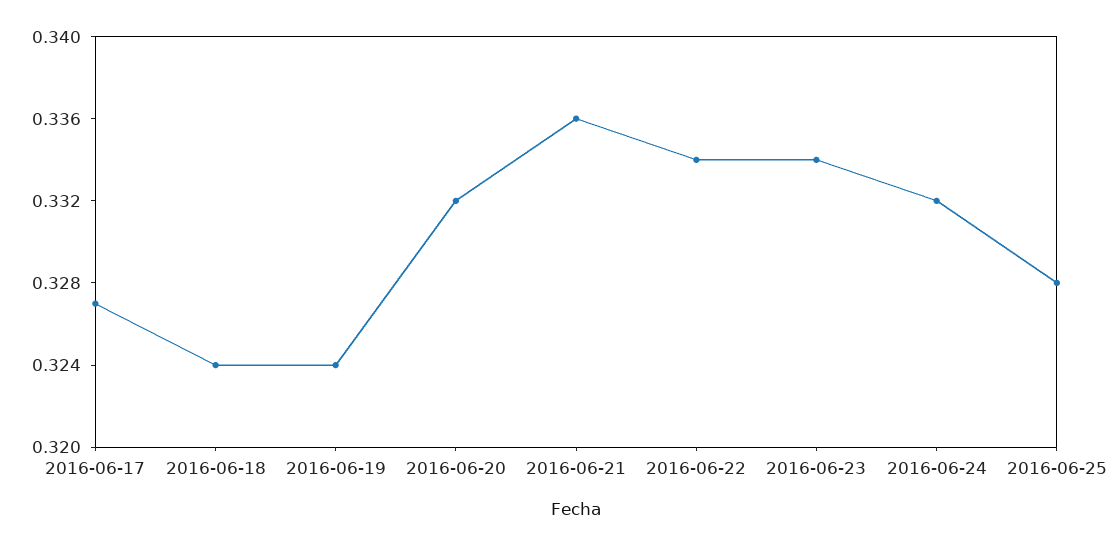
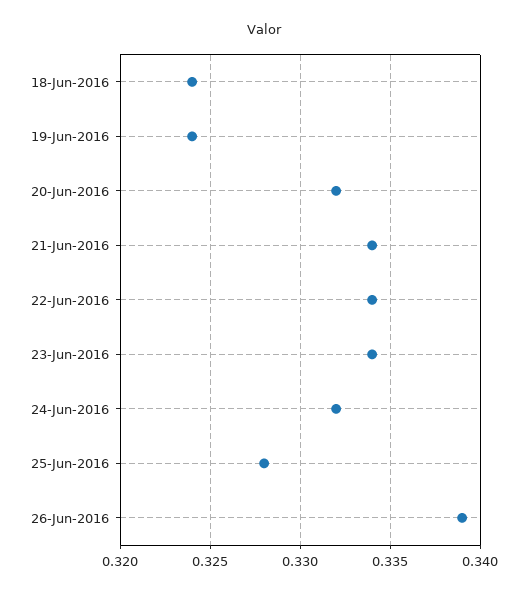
2016-06-17: 0.327 -> none
2016-06-21: 0.336 -> 0.334
26-Jun-2016: none -> 0.339

